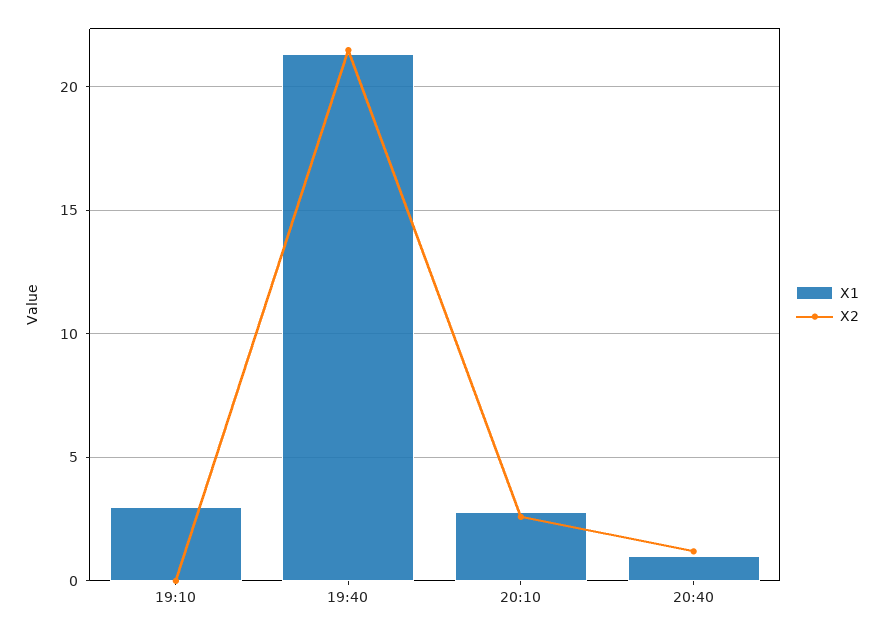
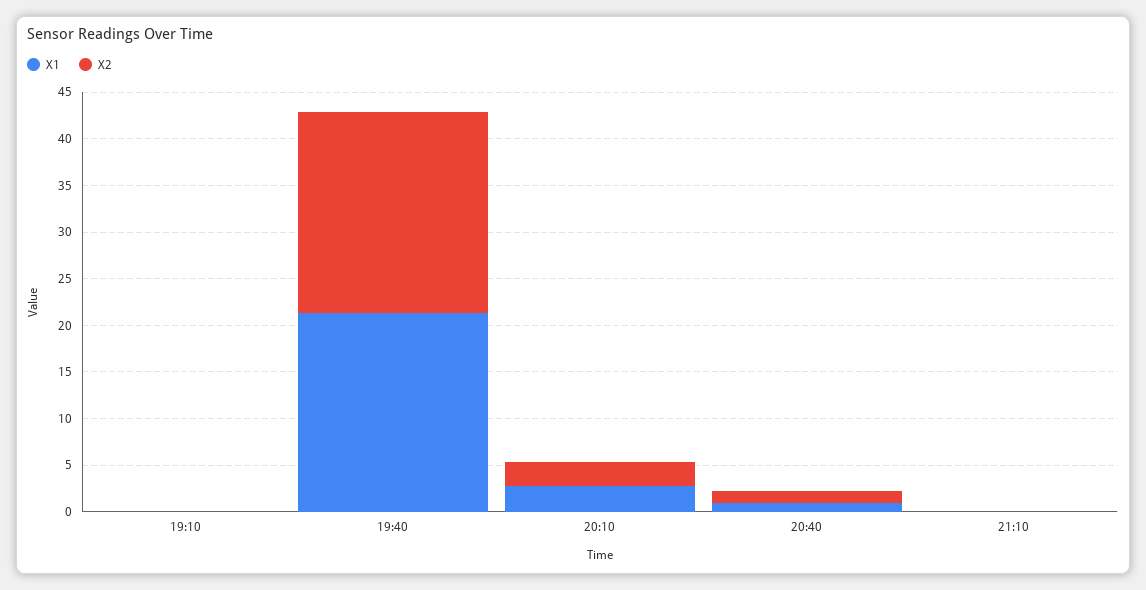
X1, 19:10: 3 -> 0
X1, 21:10: none -> 0
X2, 21:10: none -> 0

